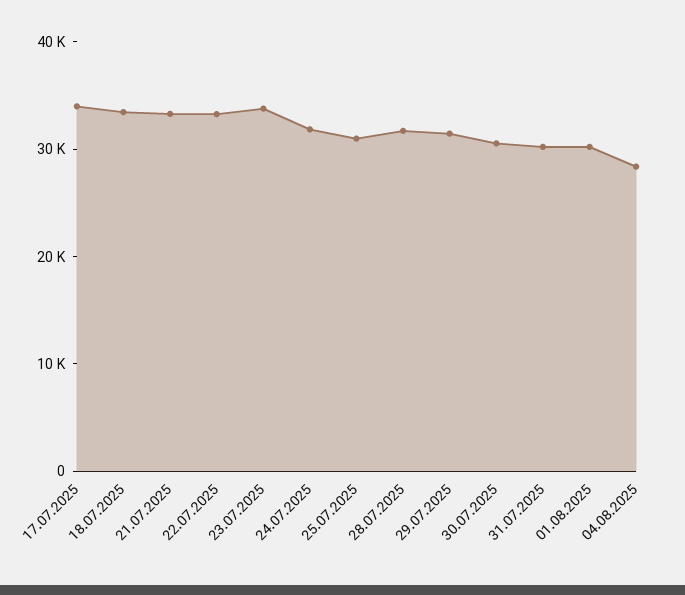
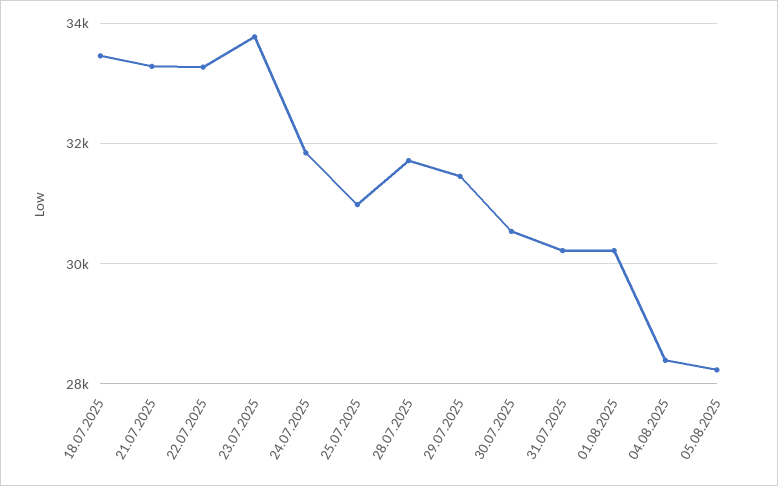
17.07.2025: 34000 -> none
05.08.2025: none -> 28200

